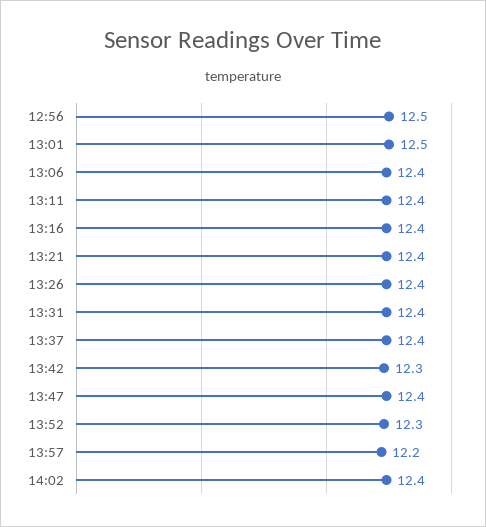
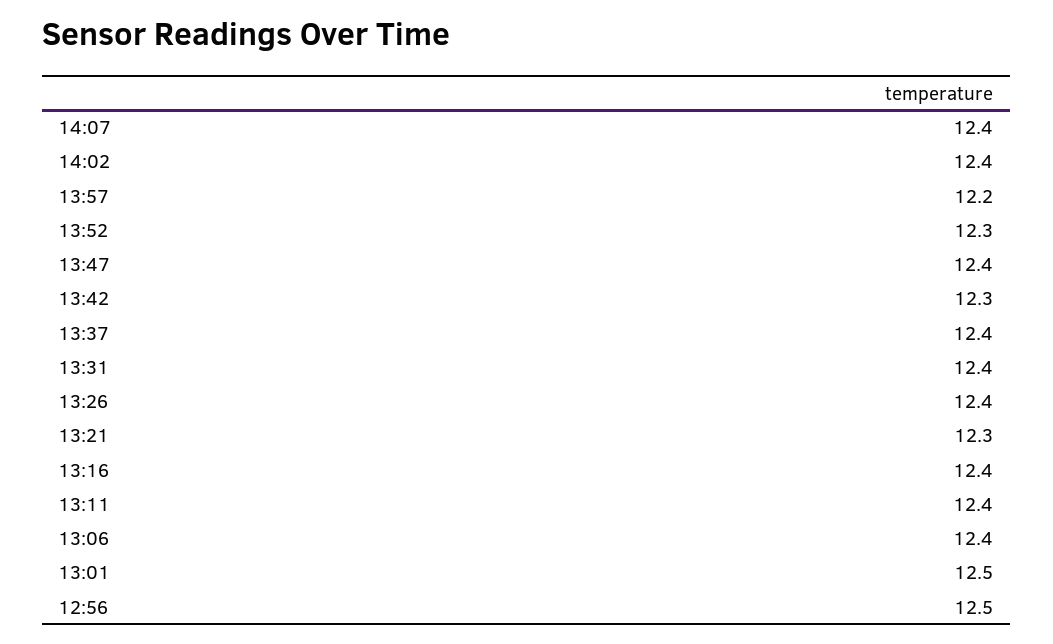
13:21: 12.4 -> 12.3
14:07: none -> 12.4

